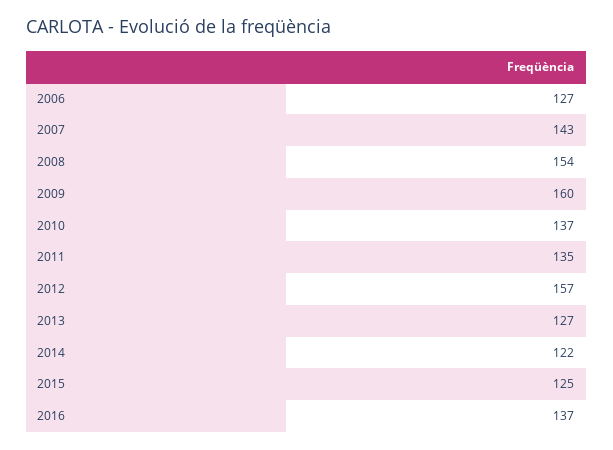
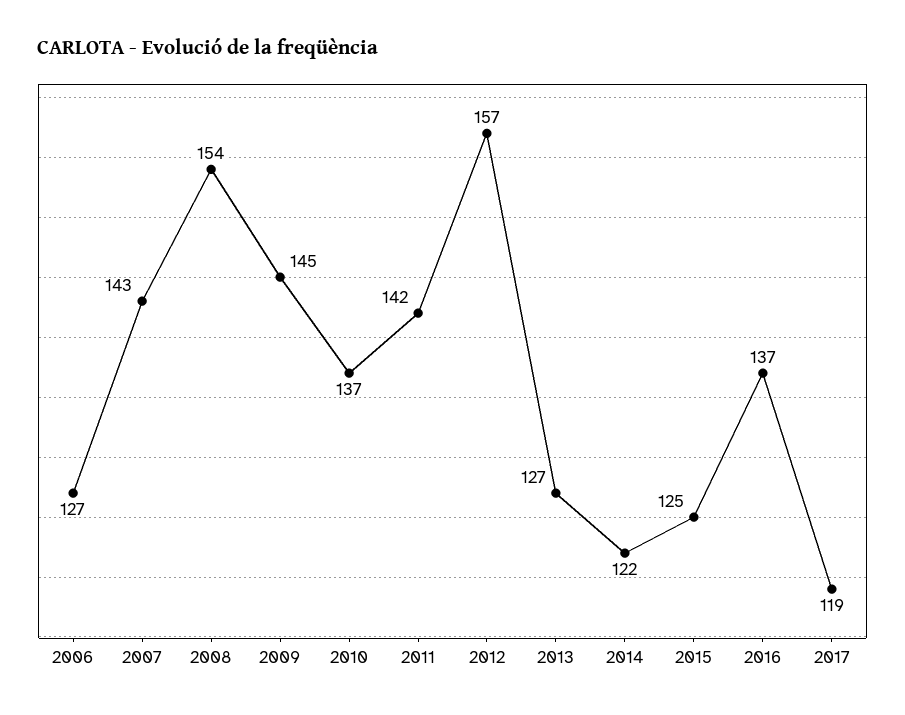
2009: 160 -> 145
2011: 135 -> 142
2017: none -> 119

